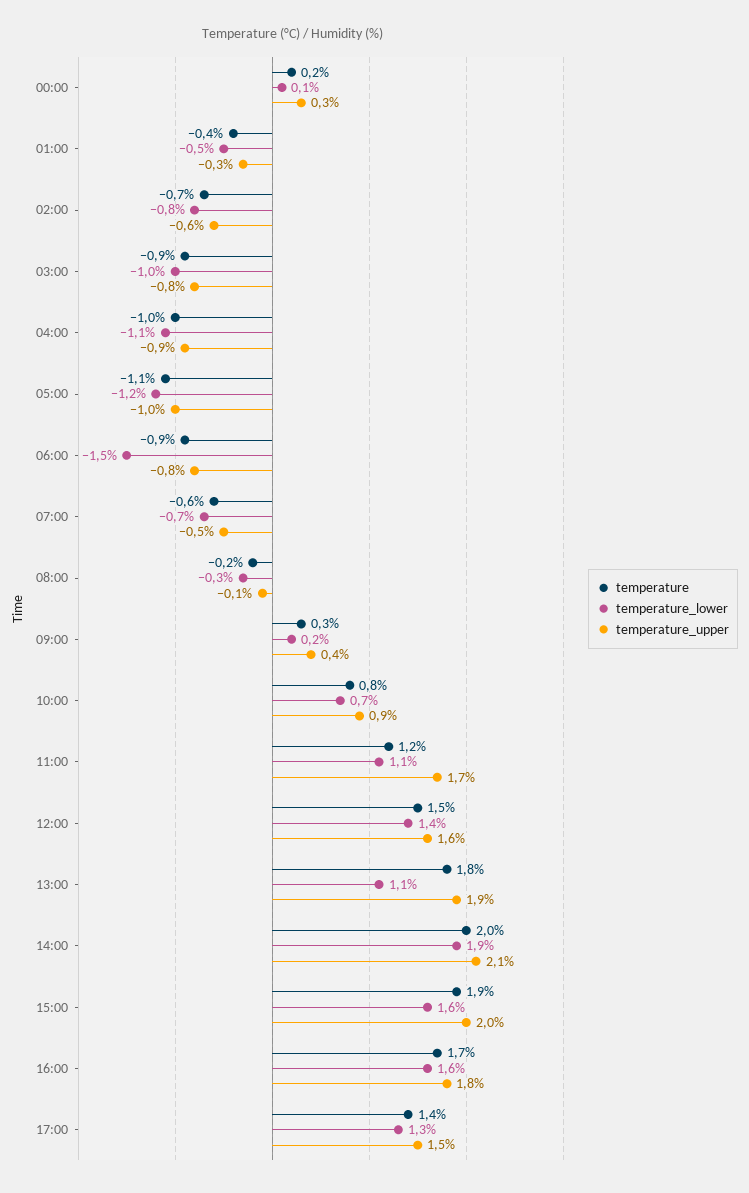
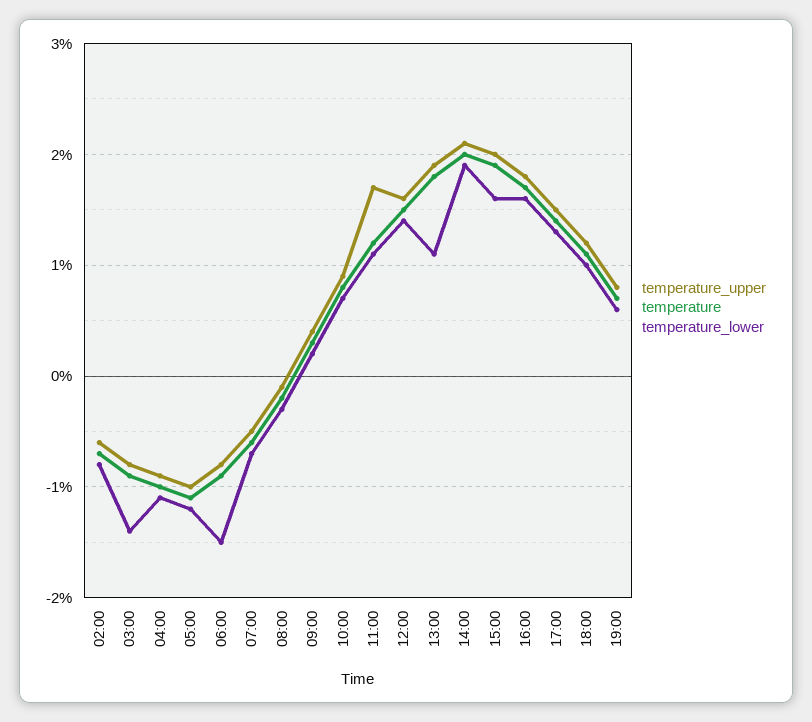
temperature, 00:00: 0.2 -> none
temperature_lower, 00:00: 0.1 -> none
temperature_upper, 00:00: 0.3 -> none
temperature, 01:00: -0.4 -> none
temperature_lower, 01:00: -0.5 -> none
temperature_upper, 01:00: -0.3 -> none
temperature_lower, 03:00: -1 -> -1.4
temperature_upper, 18:00: none -> 1.2
temperature, 18:00: none -> 1.1
temperature_lower, 18:00: none -> 1
temperature_upper, 19:00: none -> 0.8
temperature, 19:00: none -> 0.7
temperature_lower, 19:00: none -> 0.6

